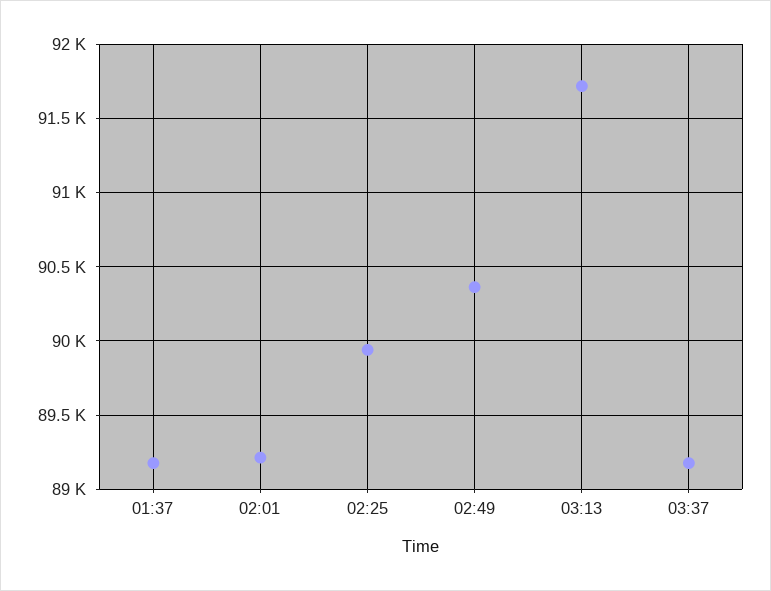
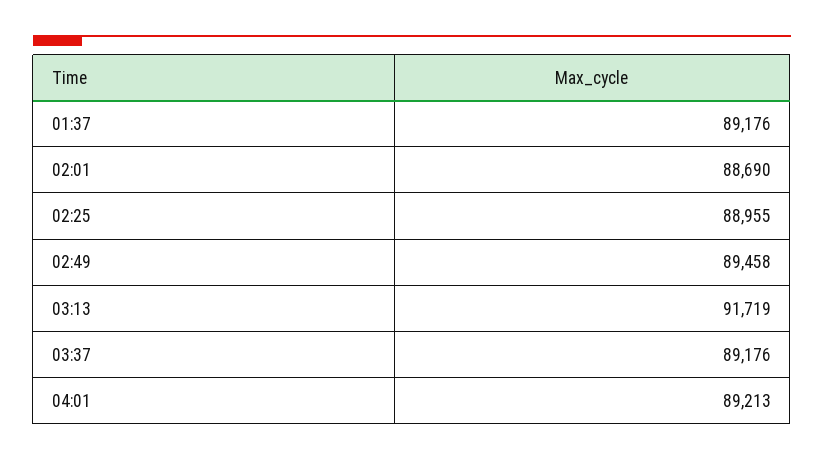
02:01: 89200 -> 88690
02:25: 89950 -> 88955
02:49: 90350 -> 89458
04:01: none -> 89213

